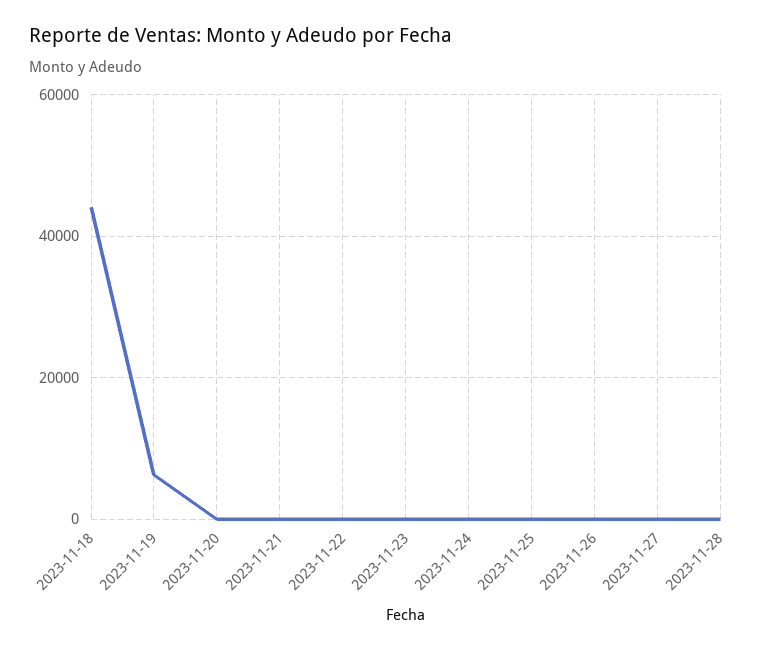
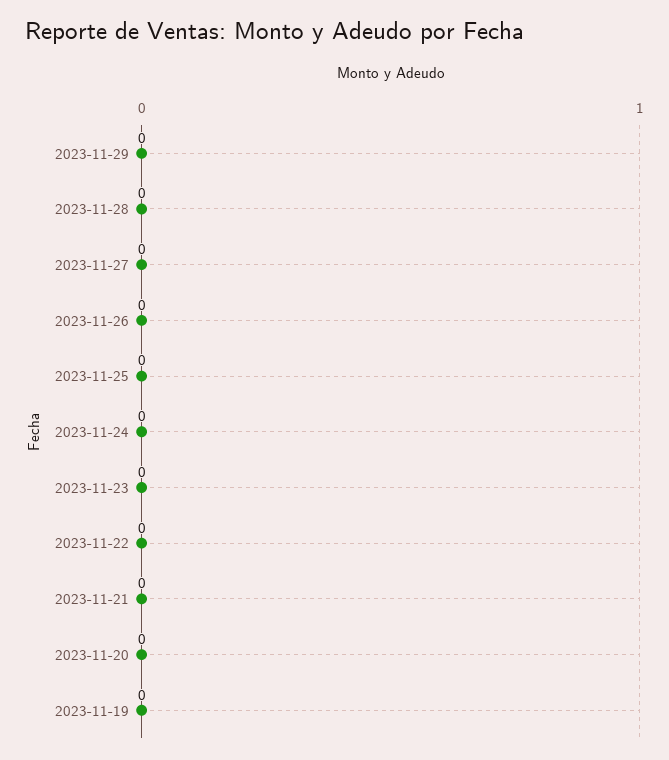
2023-11-18: 44000 -> none
2023-11-19: 6000 -> 0
2023-11-29: none -> 0

